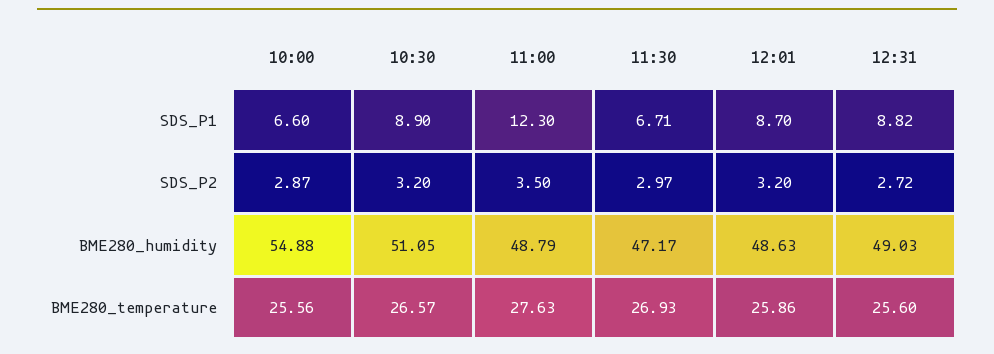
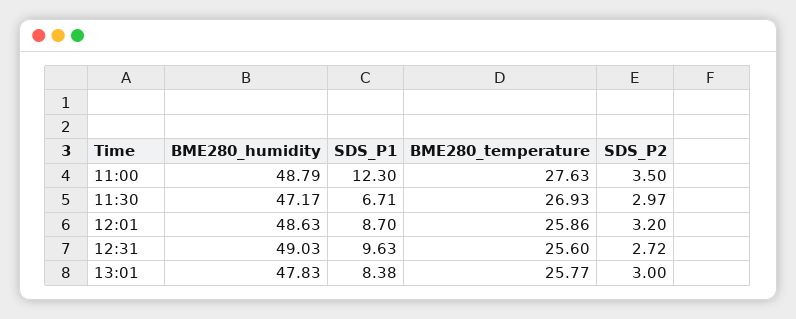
10:00, SDS_P1: 6.6 -> none
10:30, SDS_P1: 8.9 -> none
12:31, SDS_P1: 8.82 -> 9.63
10:00, SDS_P2: 2.87 -> none
10:30, SDS_P2: 3.2 -> none
10:00, BME280_humidity: 54.88 -> none
10:30, BME280_humidity: 51.05 -> none
10:00, BME280_temperature: 25.56 -> none
10:30, BME280_temperature: 26.57 -> none
13:01, BME280_humidity: none -> 47.83
13:01, SDS_P1: none -> 8.38
13:01, BME280_temperature: none -> 25.77
13:01, SDS_P2: none -> 3

